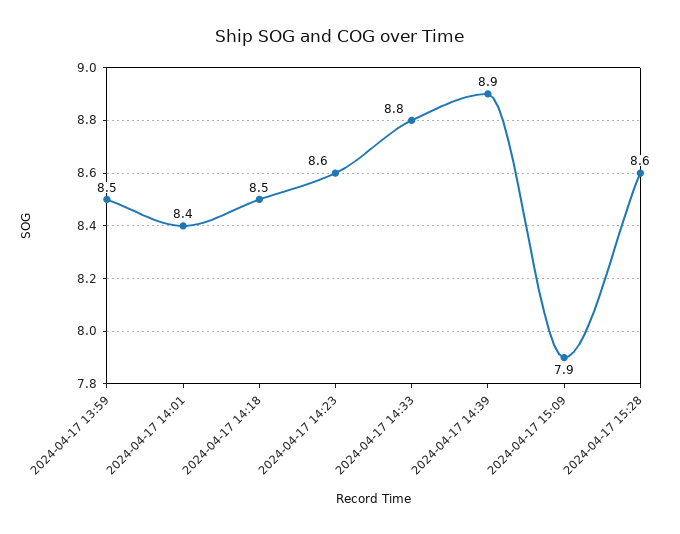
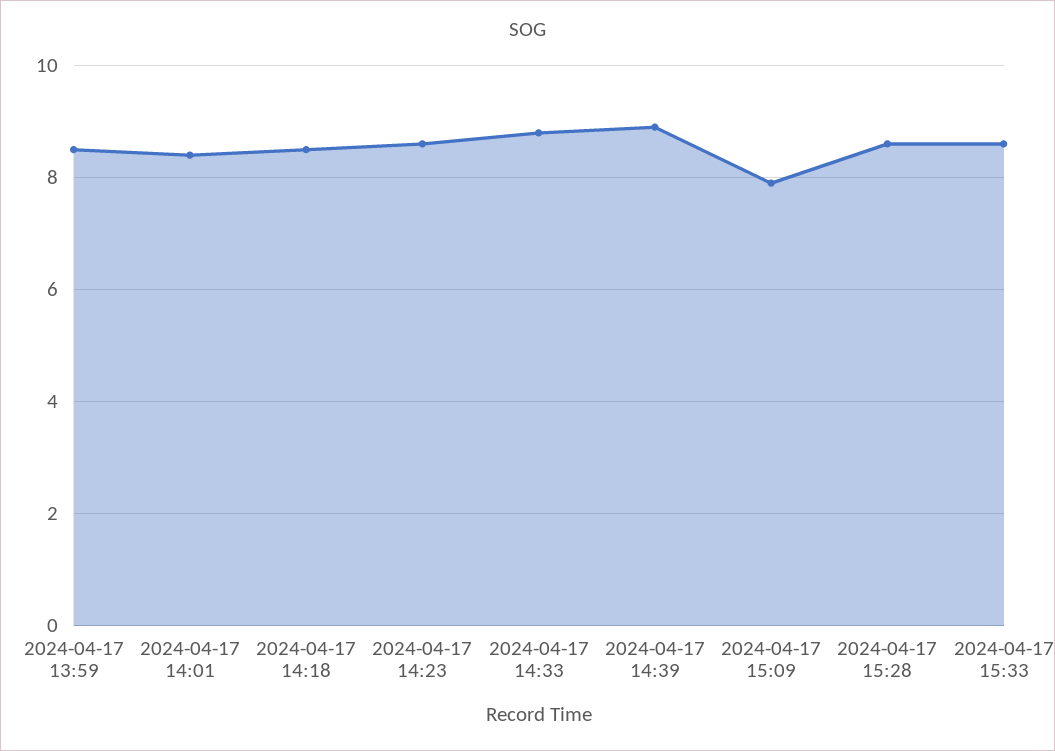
2024-04-17 15:33: none -> 8.5

